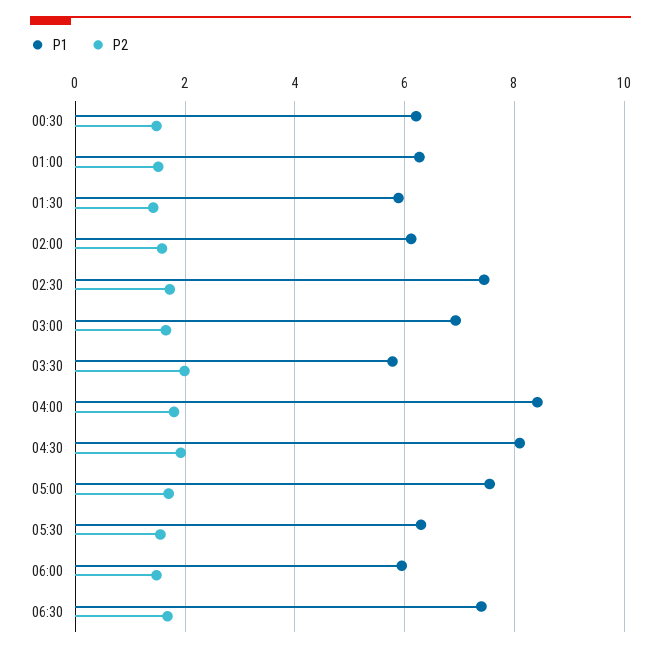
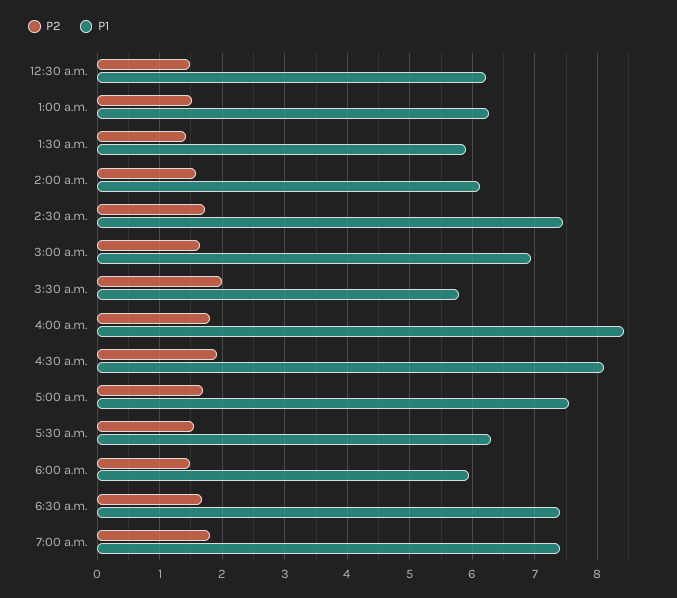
P2, 7:00 a.m.: none -> 1.8
P1, 7:00 a.m.: none -> 7.4

